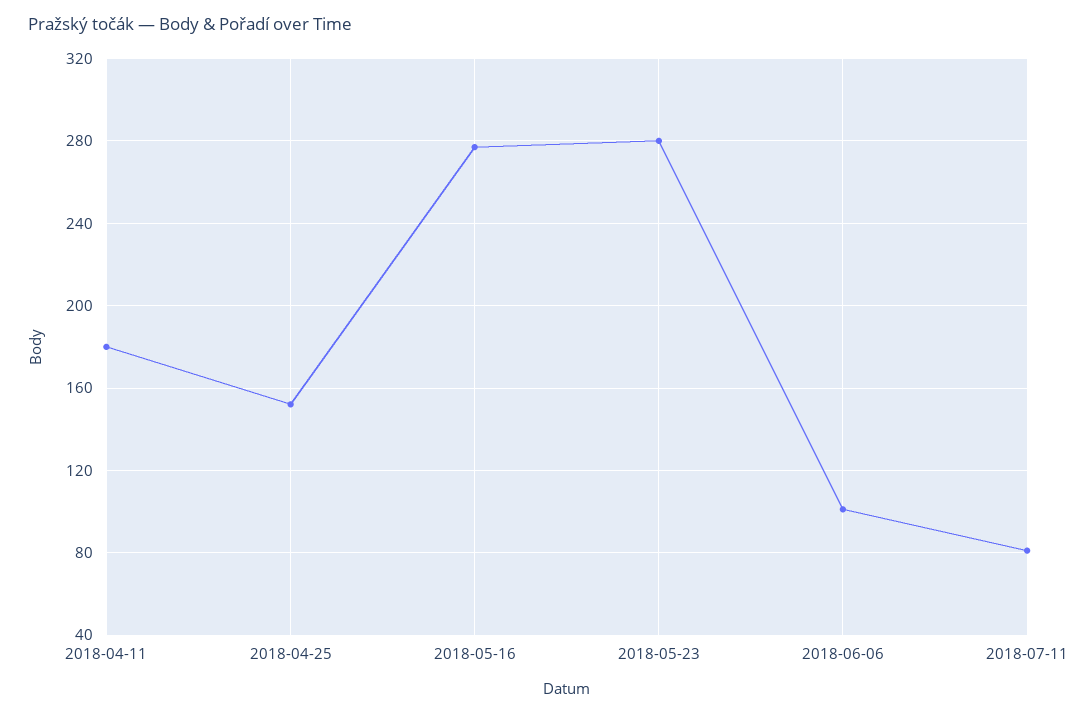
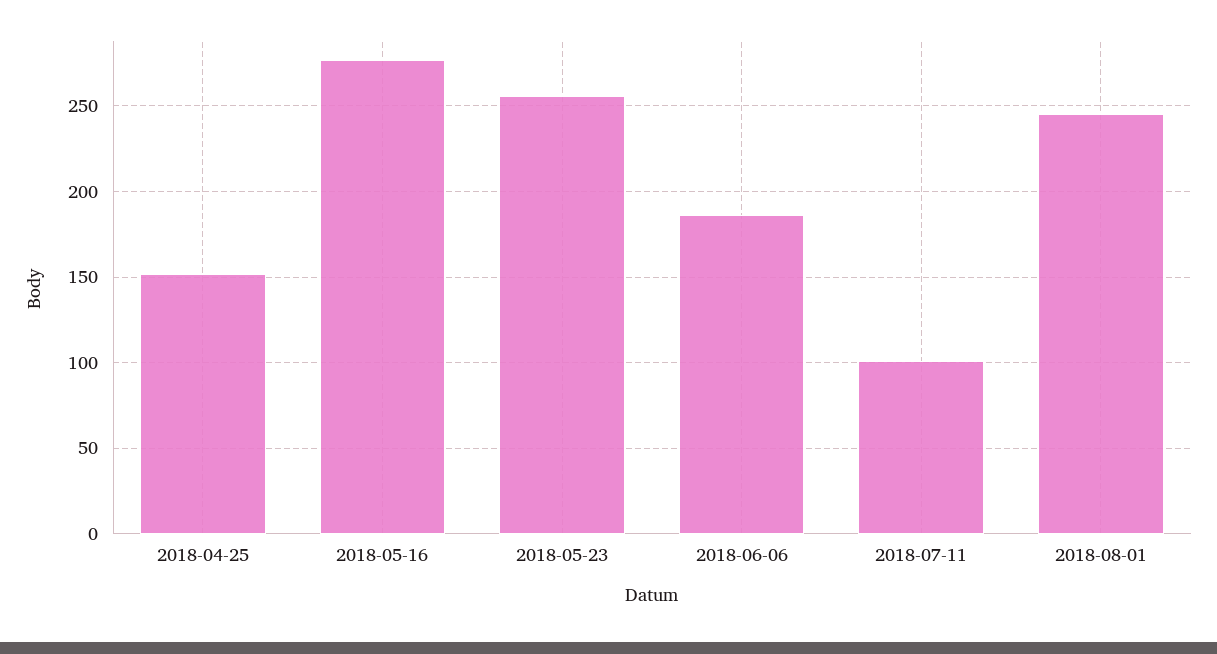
2018-04-11: 180 -> none
2018-05-23: 280 -> 255
2018-06-06: 100 -> 185
2018-07-11: 80 -> 100
2018-08-01: none -> 245

